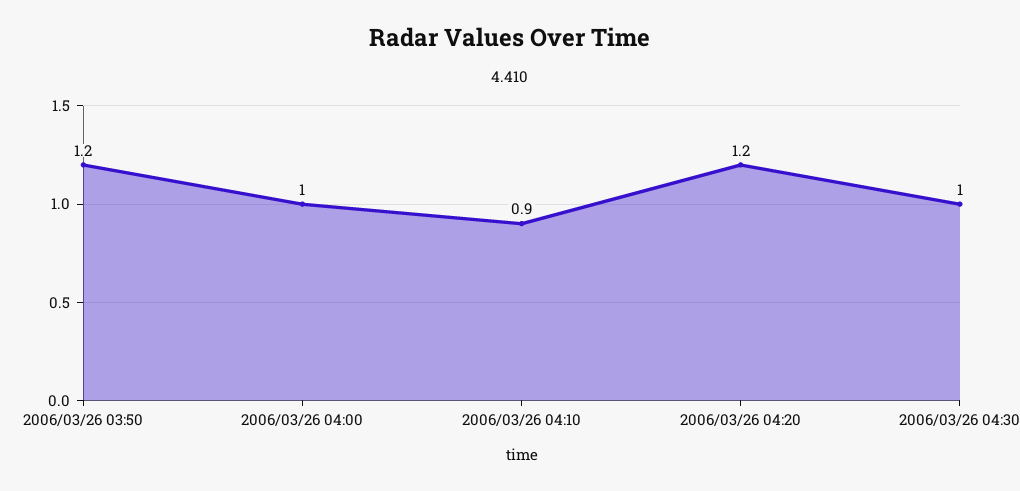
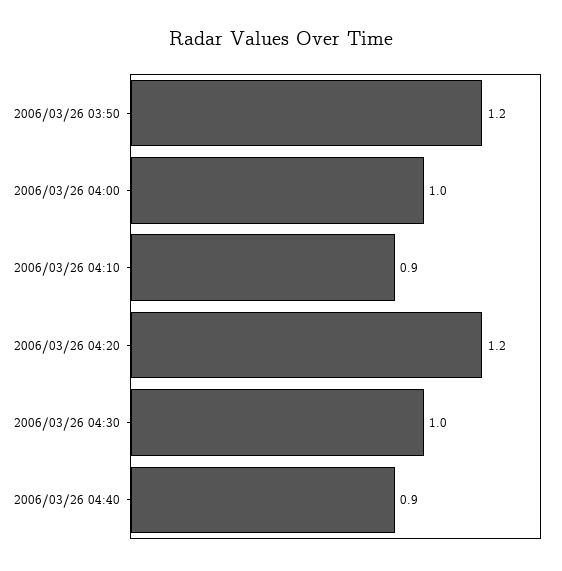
2006/03/26 04:40: none -> 0.9

